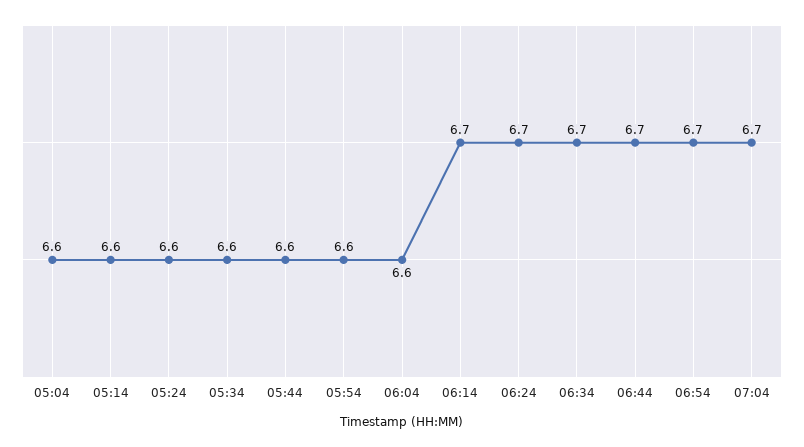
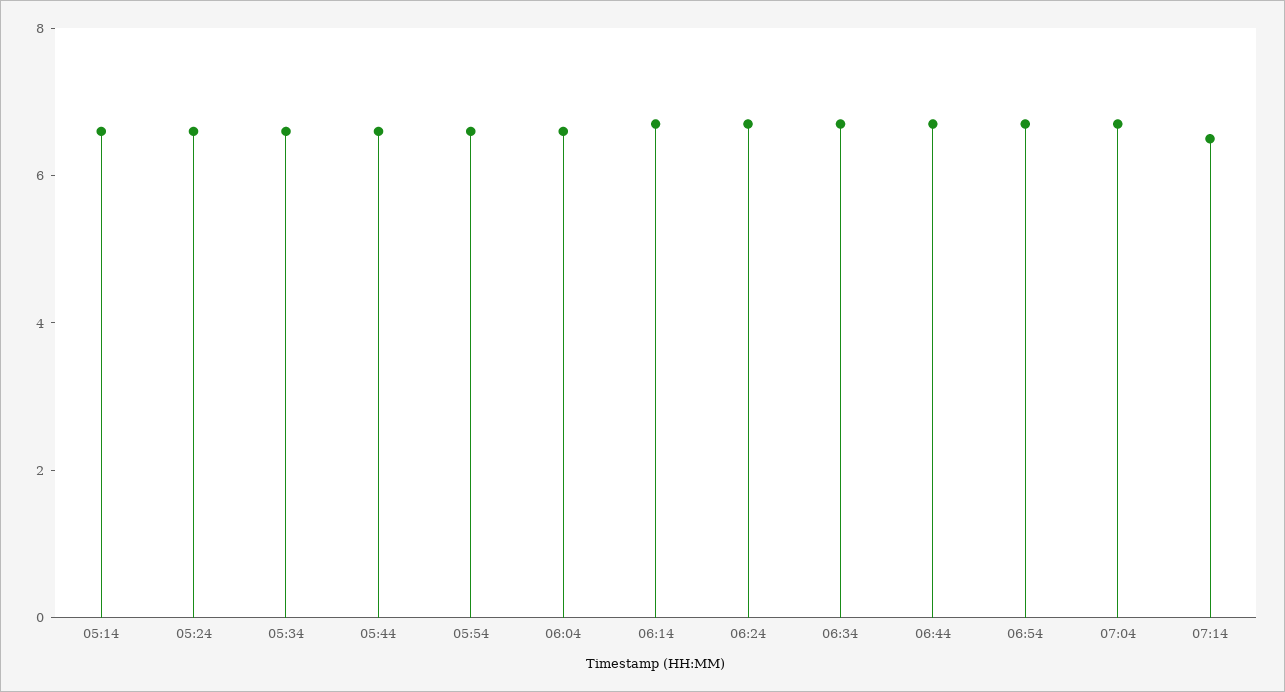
05:04: 6.6 -> none
07:14: none -> 6.5

